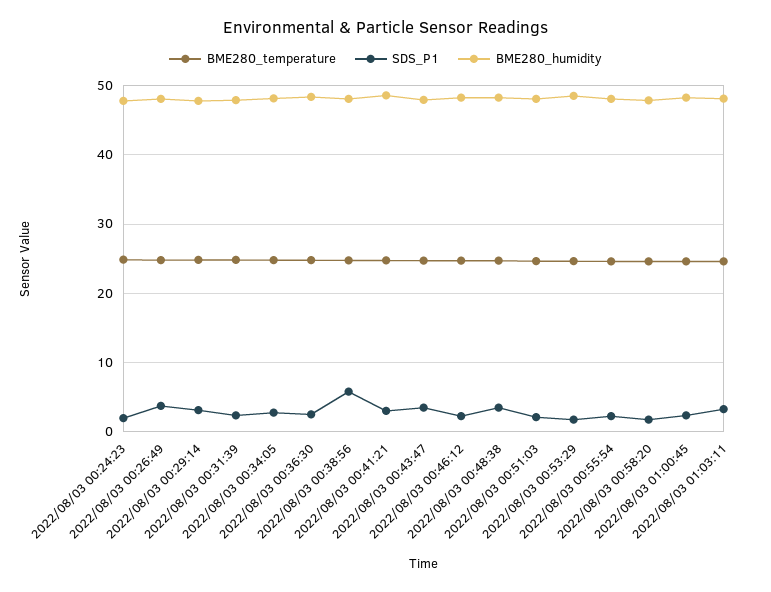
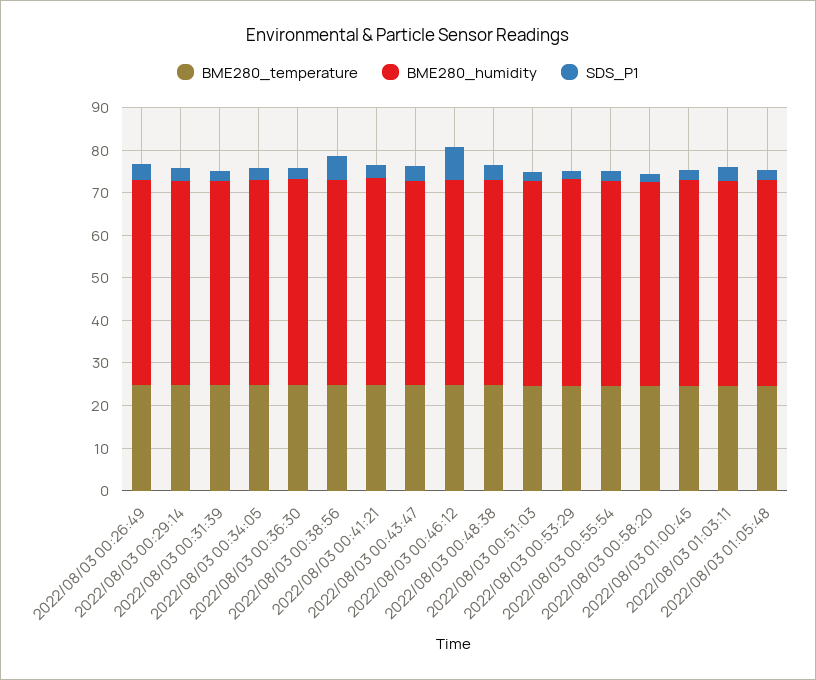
BME280_temperature, 2022/08/03 00:24:23: 25 -> none
SDS_P1, 2022/08/03 00:24:23: 2 -> none
BME280_humidity, 2022/08/03 00:24:23: 48 -> none
SDS_P1, 2022/08/03 00:46:12: 2 -> 8
BME280_temperature, 2022/08/03 01:05:48: none -> 24
BME280_humidity, 2022/08/03 01:05:48: none -> 48
SDS_P1, 2022/08/03 01:05:48: none -> 2

